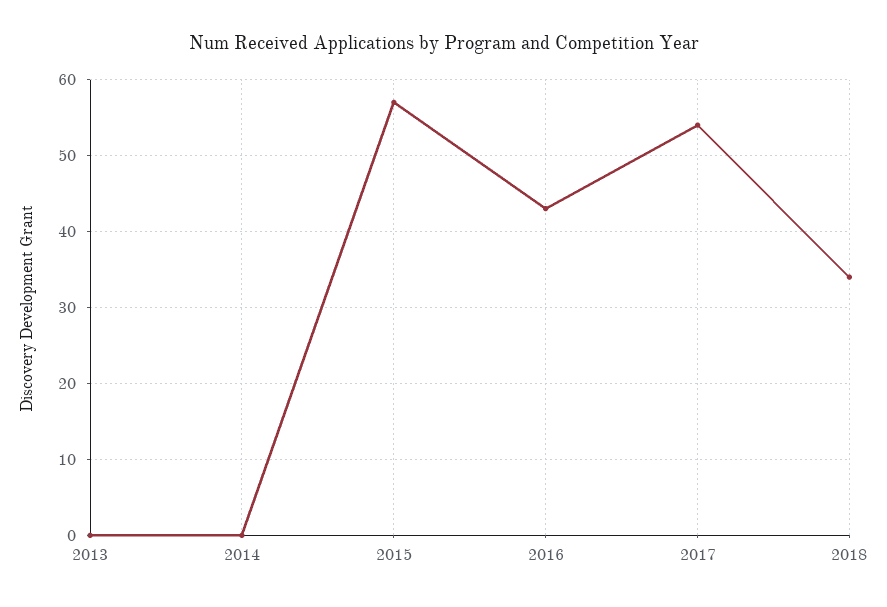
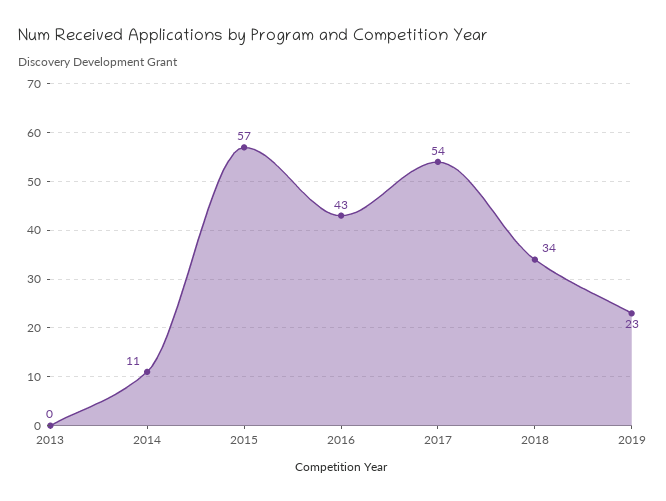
2014: 0 -> 11
2019: none -> 23

